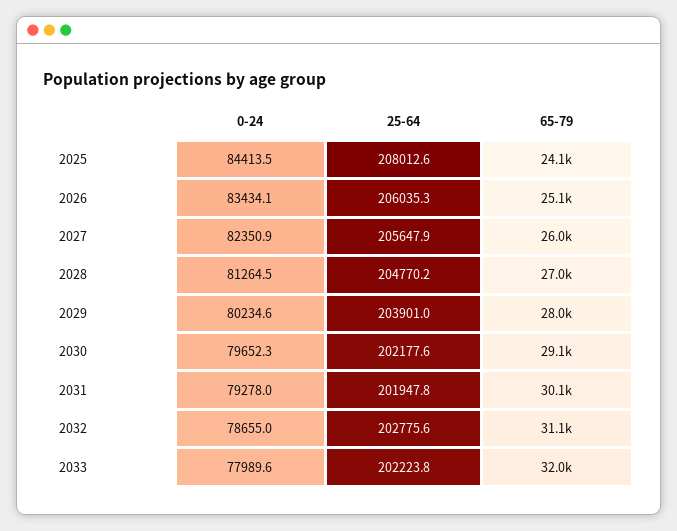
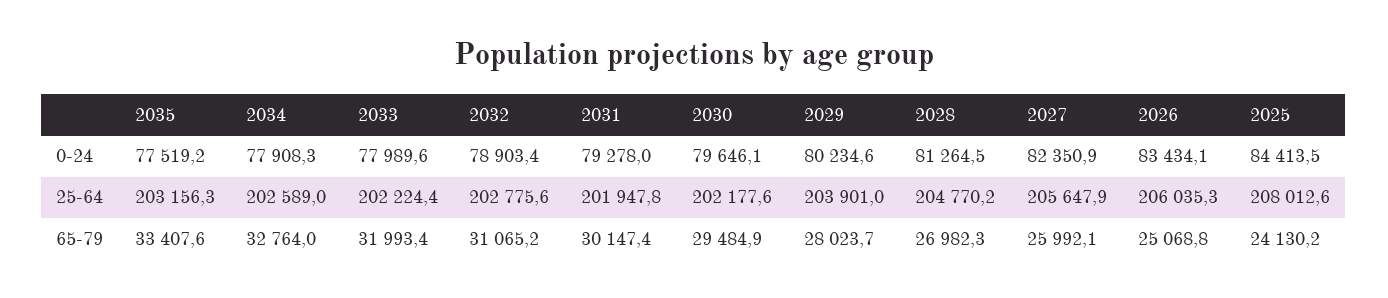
0-24, 2030: 79652.3 -> 79646.1
65-79, 2030: 29100 -> 29484.9
0-24, 2032: 78655 -> 78903.4
25-64, 2033: 202223.8 -> 202224.4
0-24, 2035: none -> 77519.2
0-24, 2034: none -> 77908.3
25-64, 2035: none -> 203156.3
25-64, 2034: none -> 202589
65-79, 2035: none -> 33407.6
65-79, 2034: none -> 32764

